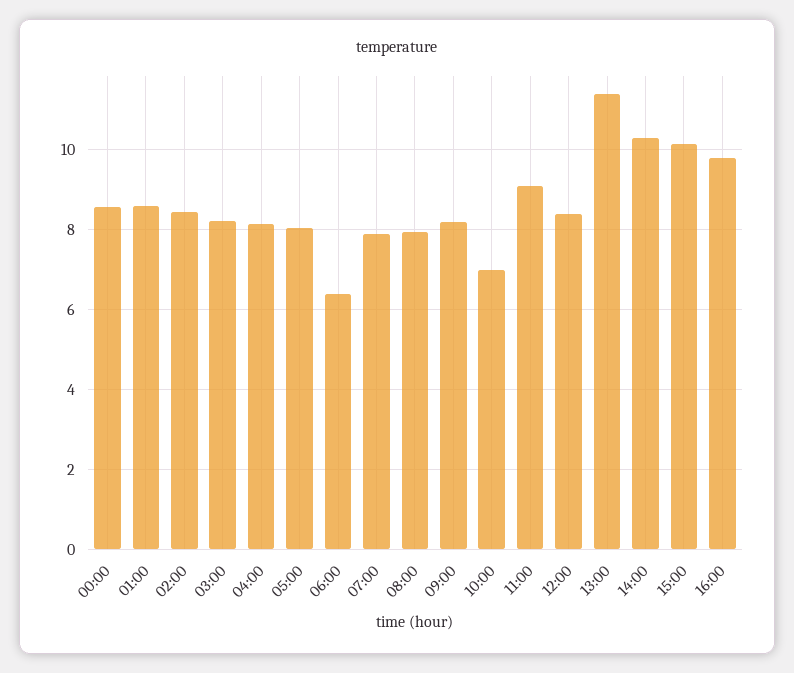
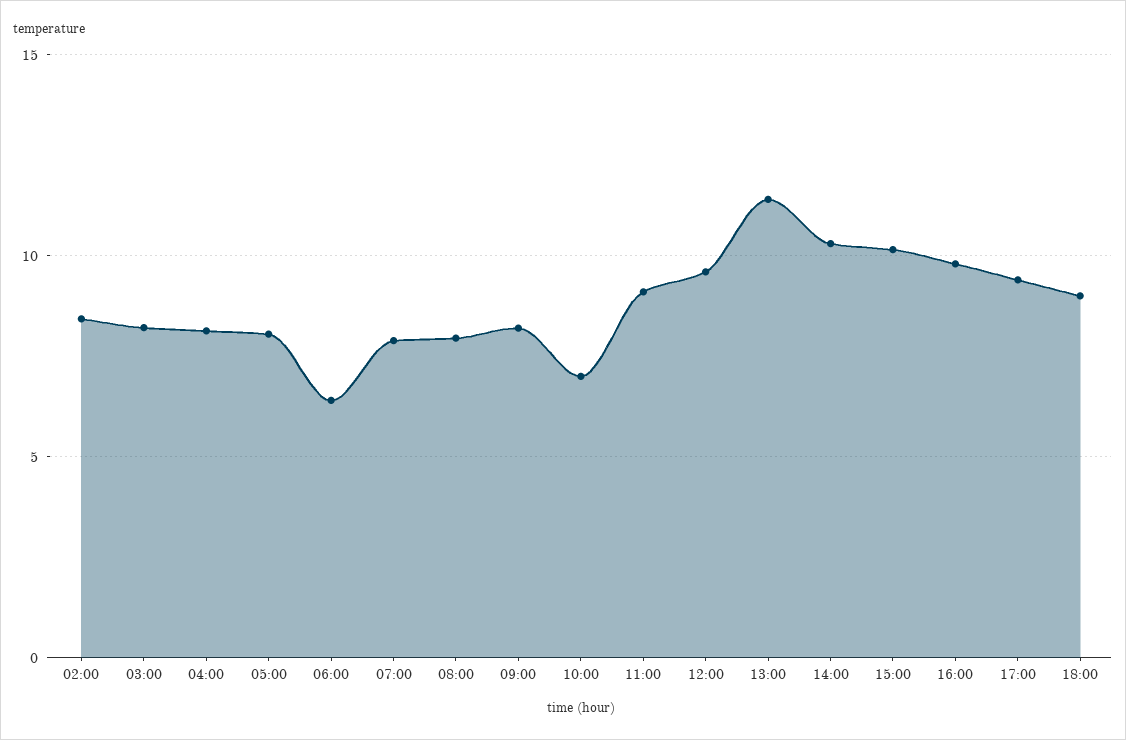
00:00: 8.6 -> none
01:00: 8.6 -> none
12:00: 8.4 -> 9.5
17:00: none -> 9.5
18:00: none -> 9

